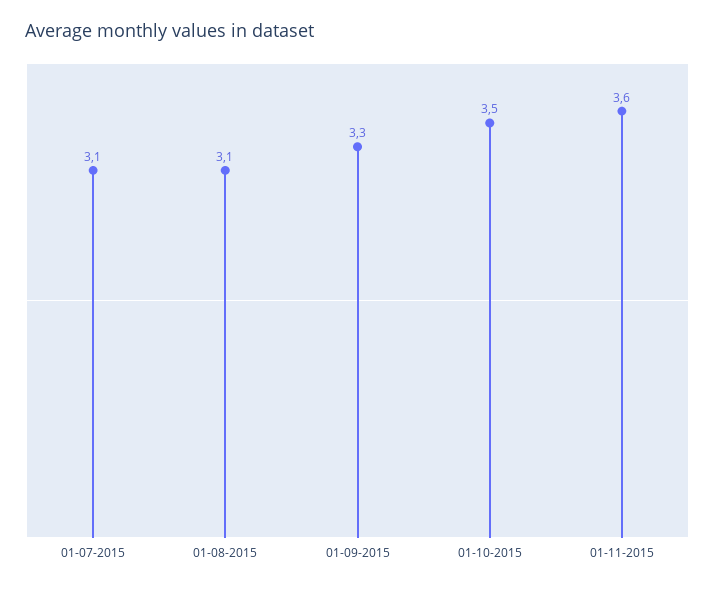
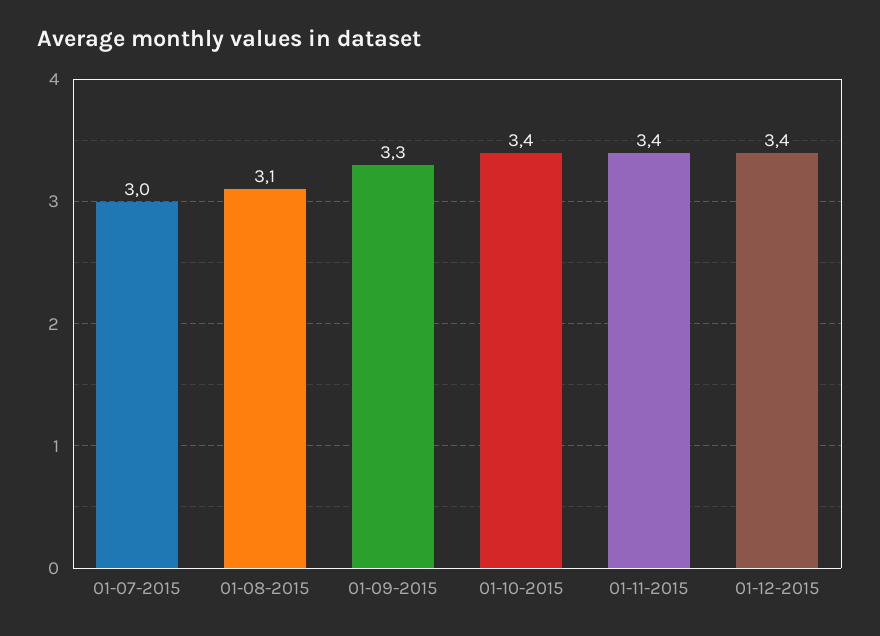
01-07-2015: 3.1 -> 3
01-10-2015: 3.5 -> 3.4
01-11-2015: 3.6 -> 3.4
01-12-2015: none -> 3.4

